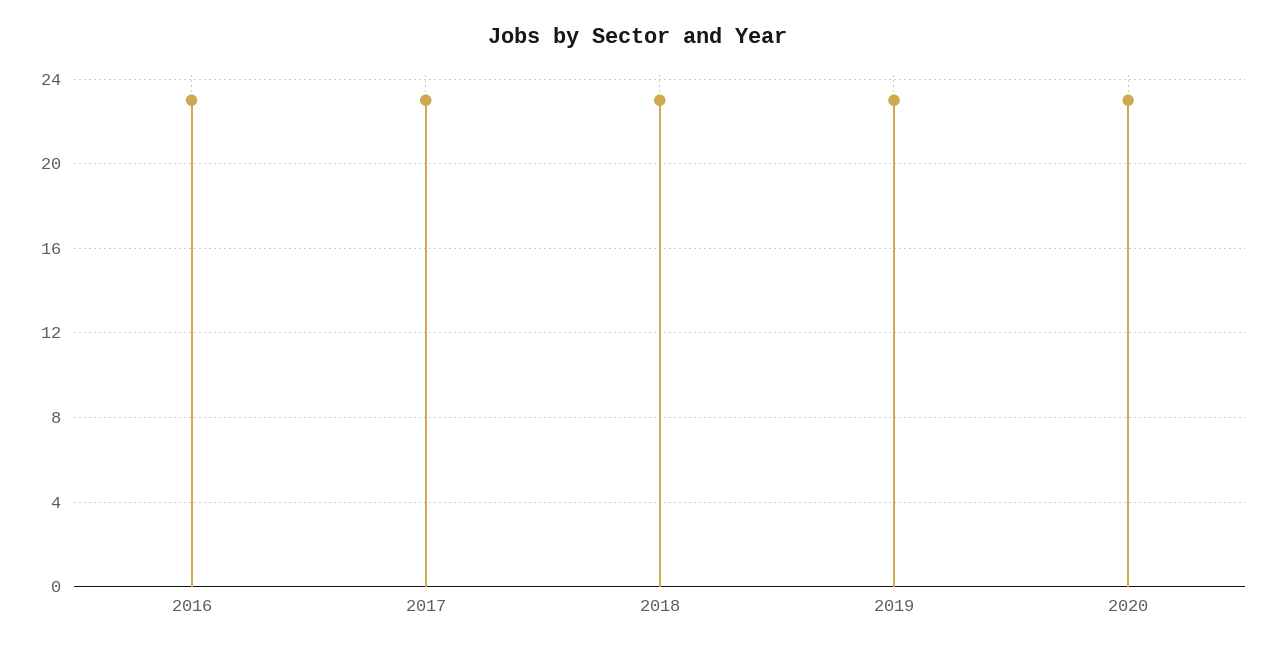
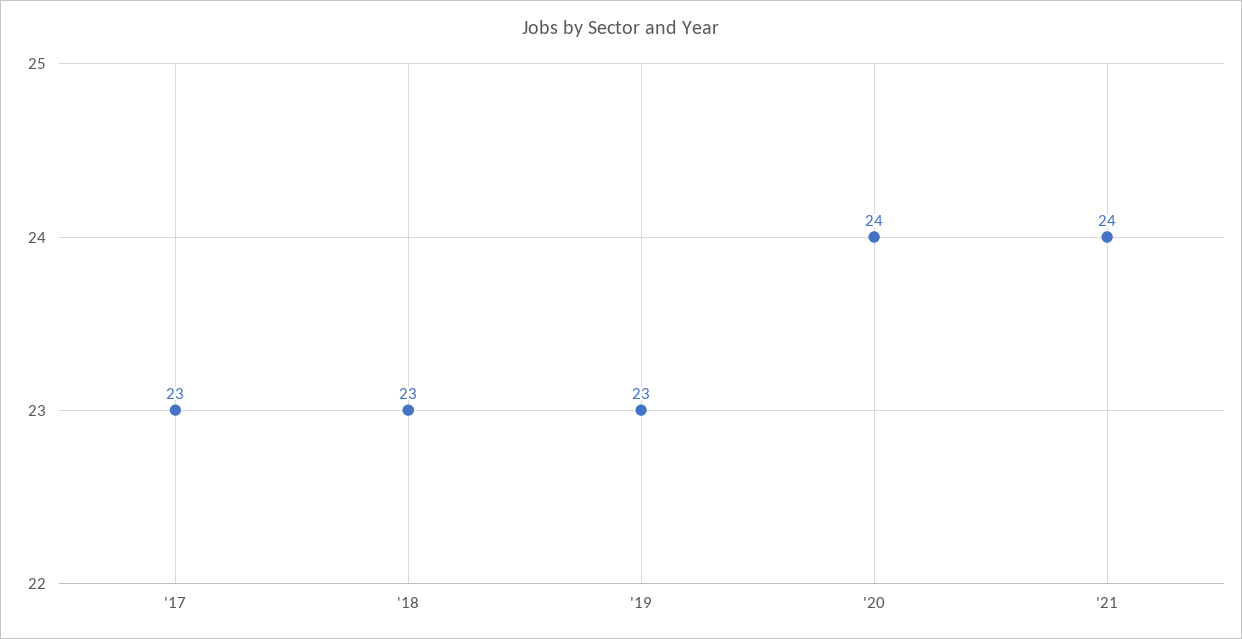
2016: 23 -> none
2020: 23 -> 24
'21: none -> 24

